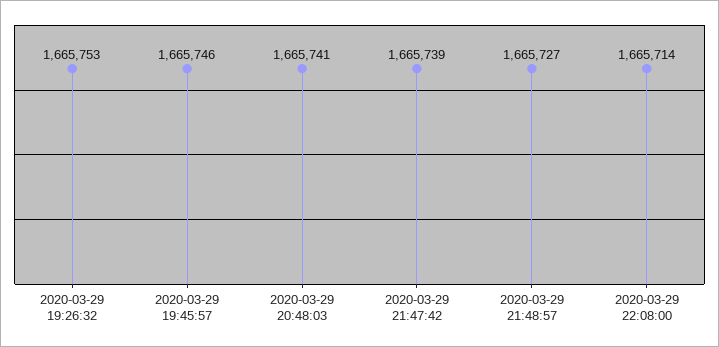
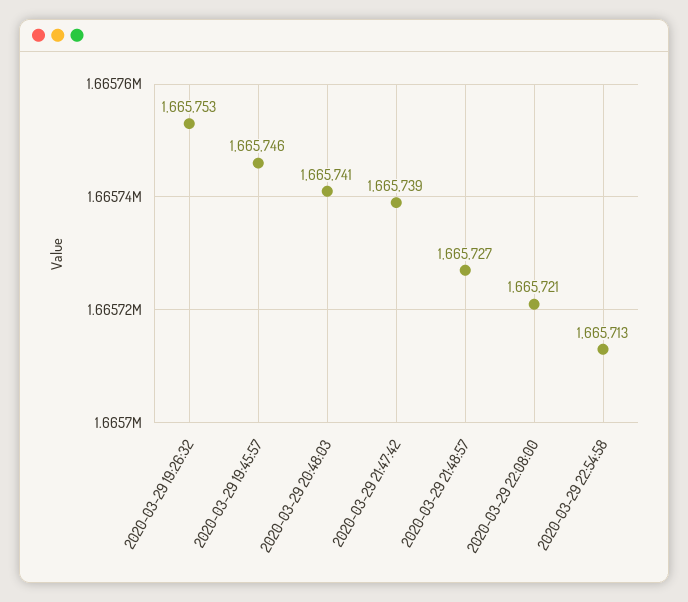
2020-03-29 22:08:00: 1665714 -> 1665721
2020-03-29 22:54:58: none -> 1665713

